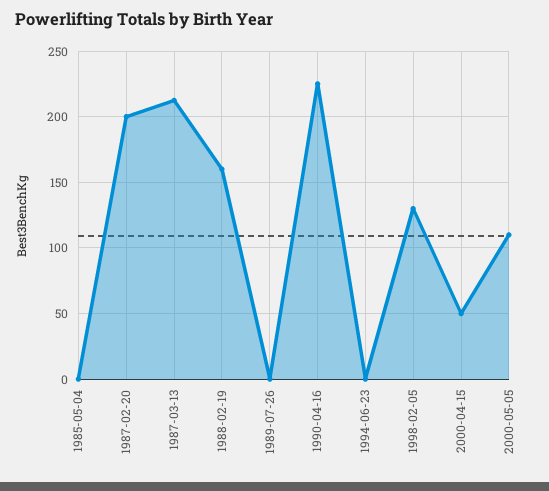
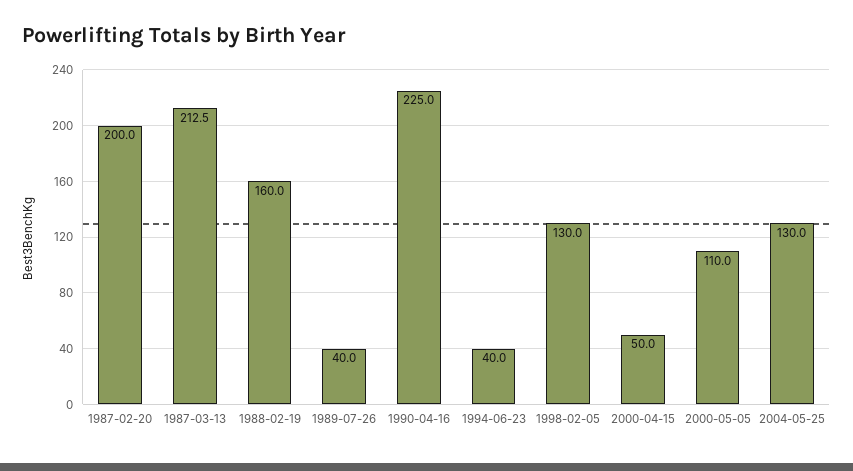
1985-05-04: 0 -> none
1989-07-26: 0 -> 40
1994-06-23: 0 -> 40
2004-05-25: none -> 130

